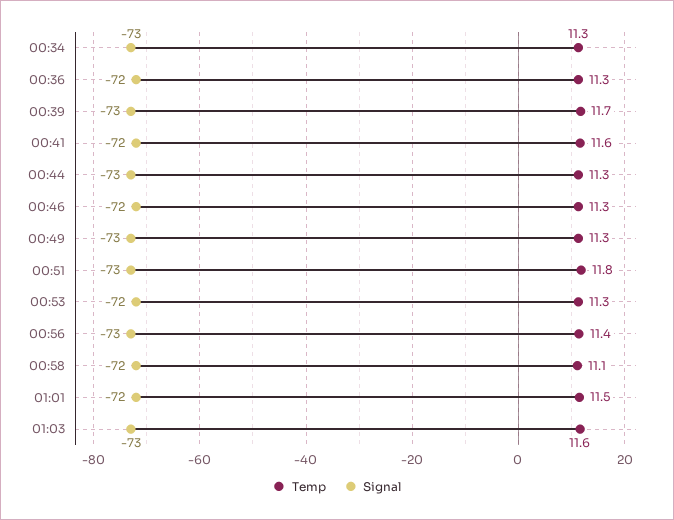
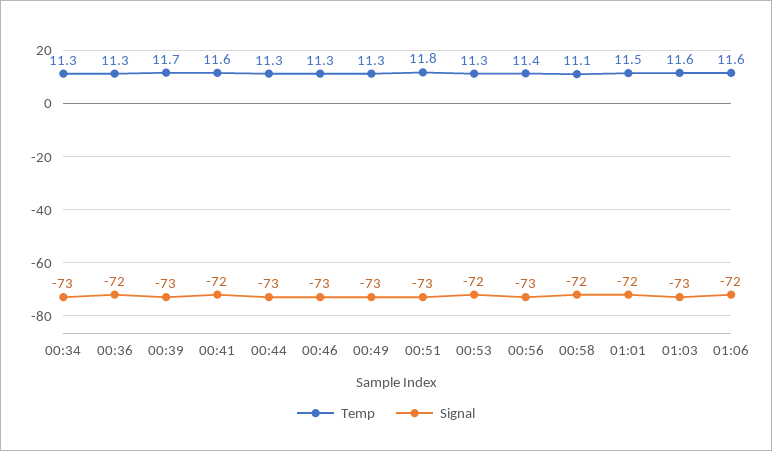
Signal, 00:46: -72 -> -73
Temp, 01:06: none -> 11.6
Signal, 01:06: none -> -72

